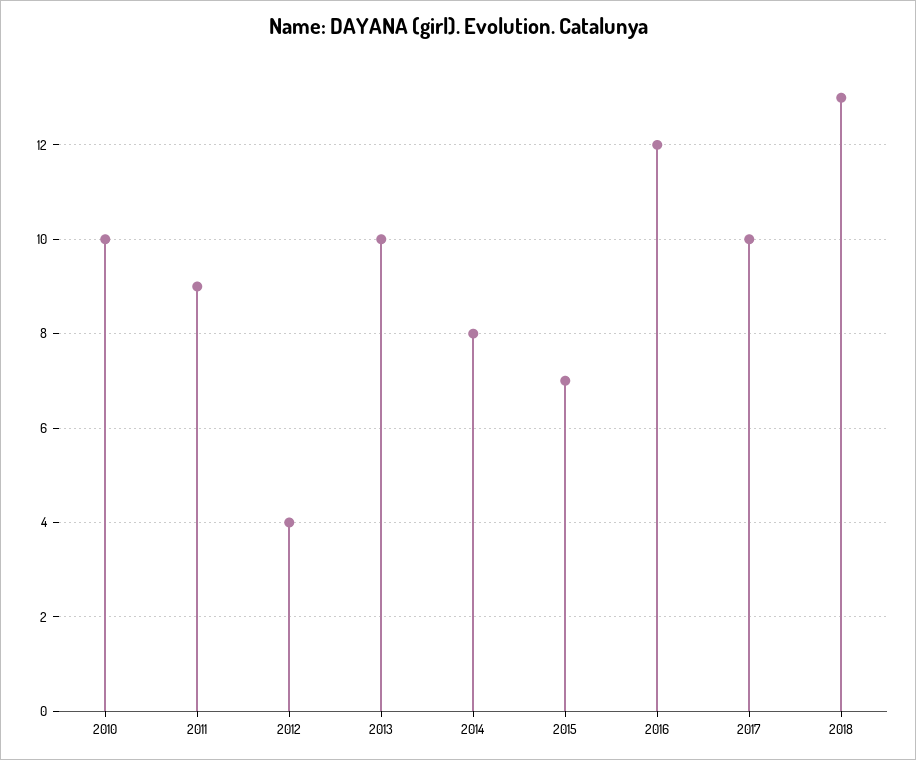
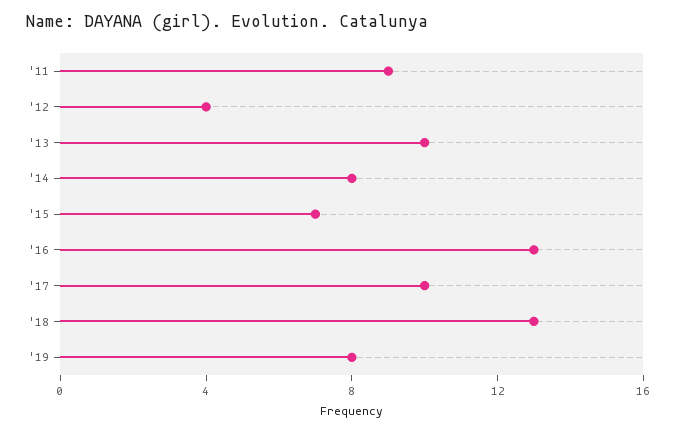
2010: 10 -> none
2016: 12 -> 13
'19: none -> 8

